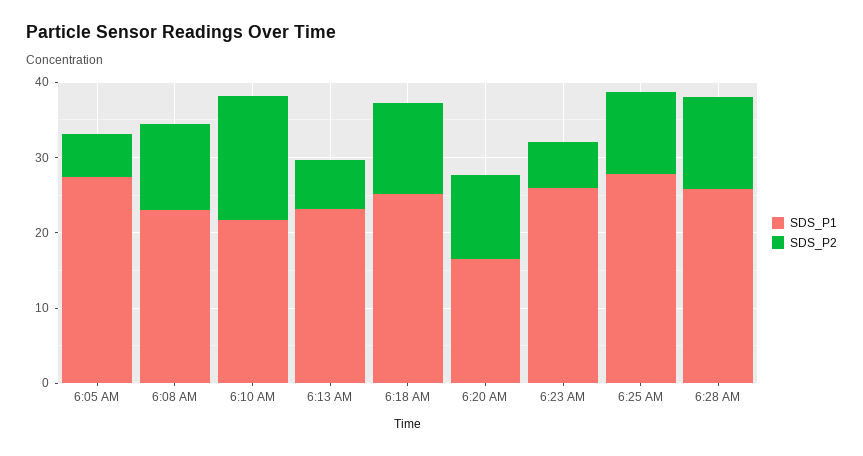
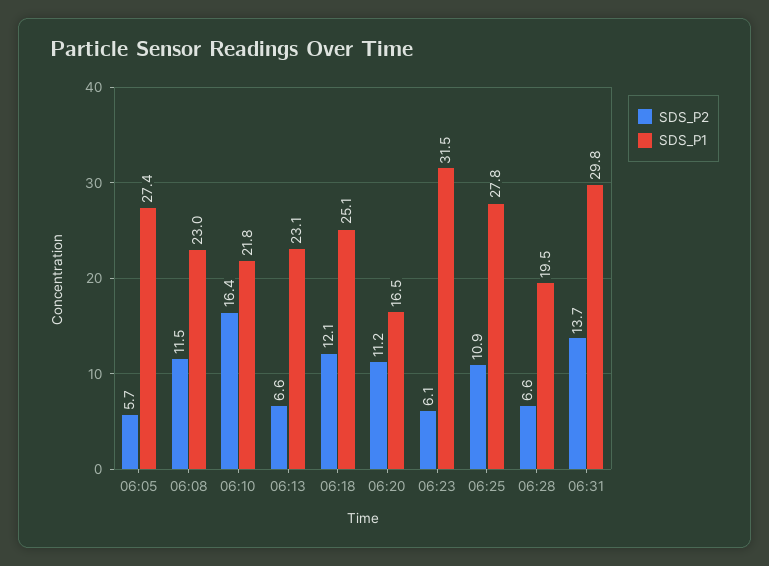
SDS_P1, 6:23 AM: 26 -> 31.5
SDS_P1, 6:28 AM: 26 -> 19.5
SDS_P2, 6:28 AM: 12 -> 6.6
SDS_P2, 06:31: none -> 13.7
SDS_P1, 06:31: none -> 29.8

